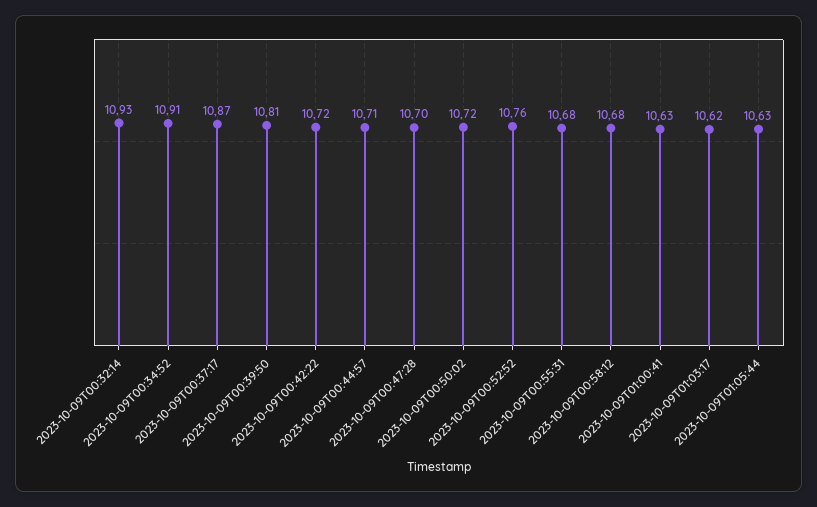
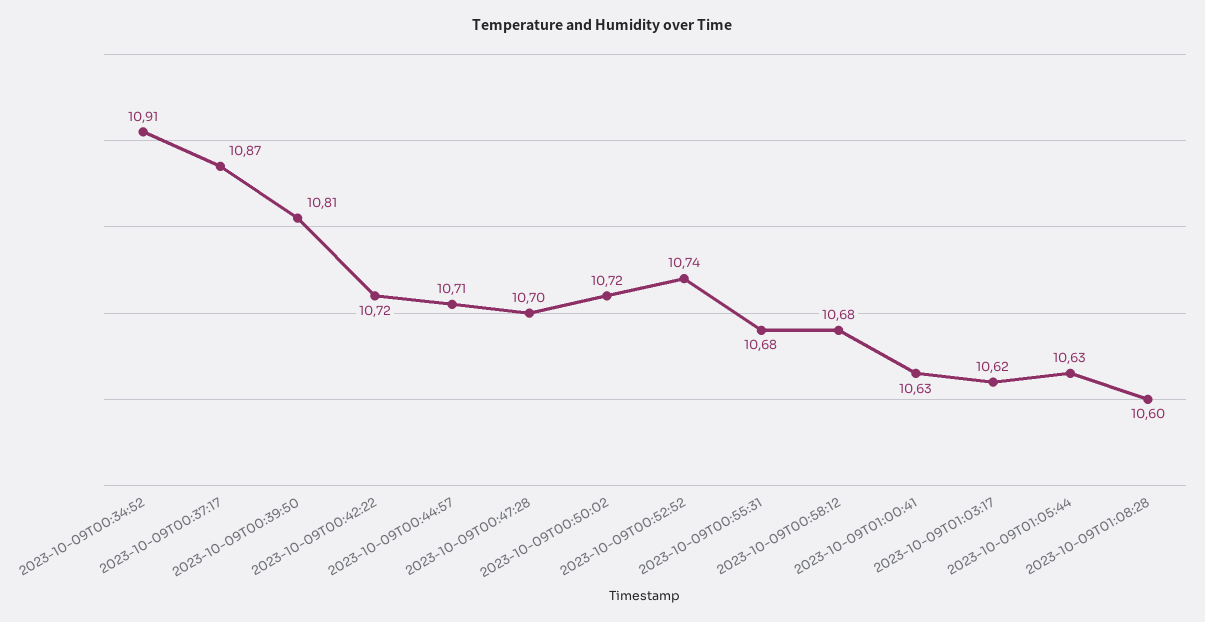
2023-10-09T00:32:14: 10.93 -> none
2023-10-09T00:52:52: 10.76 -> 10.74
2023-10-09T01:08:28: none -> 10.6

